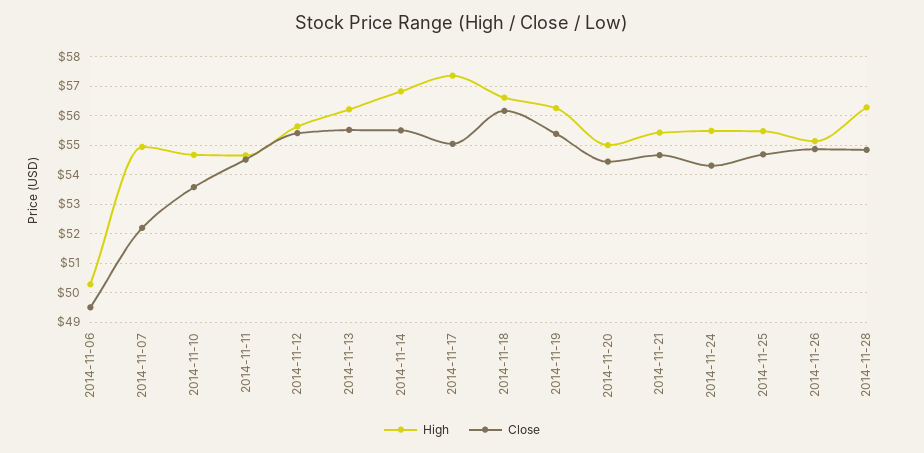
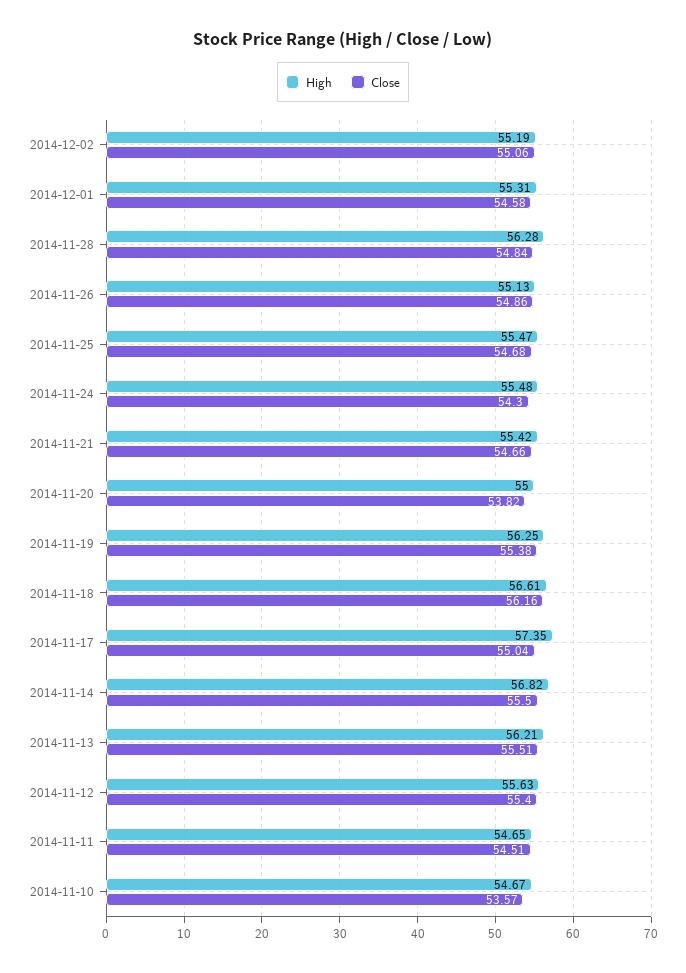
High, 2014-11-06: 50.25 -> none
Close, 2014-11-06: 49.5 -> none
High, 2014-11-07: 55 -> none
Close, 2014-11-07: 52.25 -> none
Close, 2014-11-20: 54.5 -> 53.82
High, 2014-12-02: none -> 55.19
Close, 2014-12-02: none -> 55.06
High, 2014-12-01: none -> 55.31
Close, 2014-12-01: none -> 54.58

